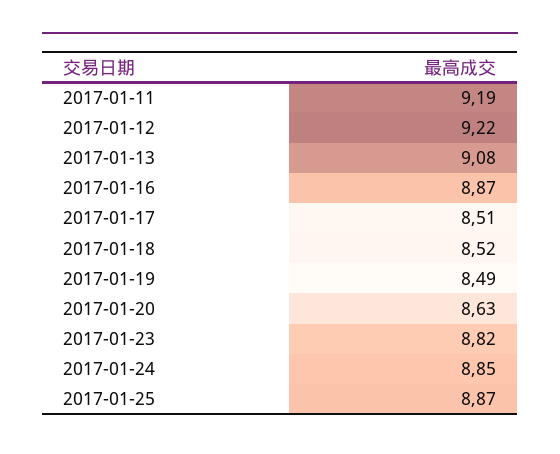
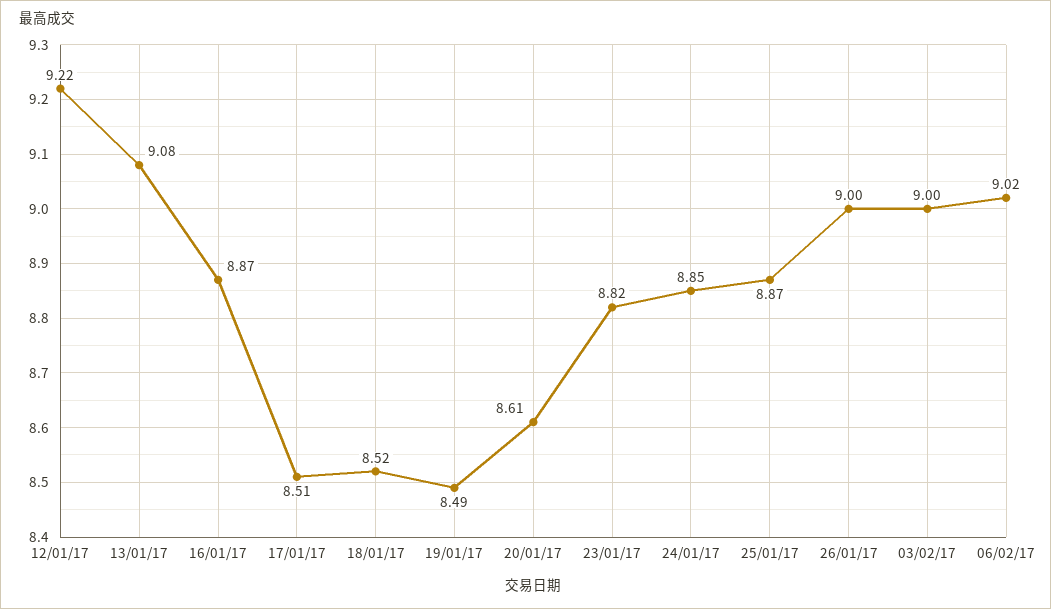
2017-01-11: 9.19 -> none
2017-01-20: 8.63 -> 8.61
26/01/17: none -> 9
03/02/17: none -> 9
06/02/17: none -> 9.02

